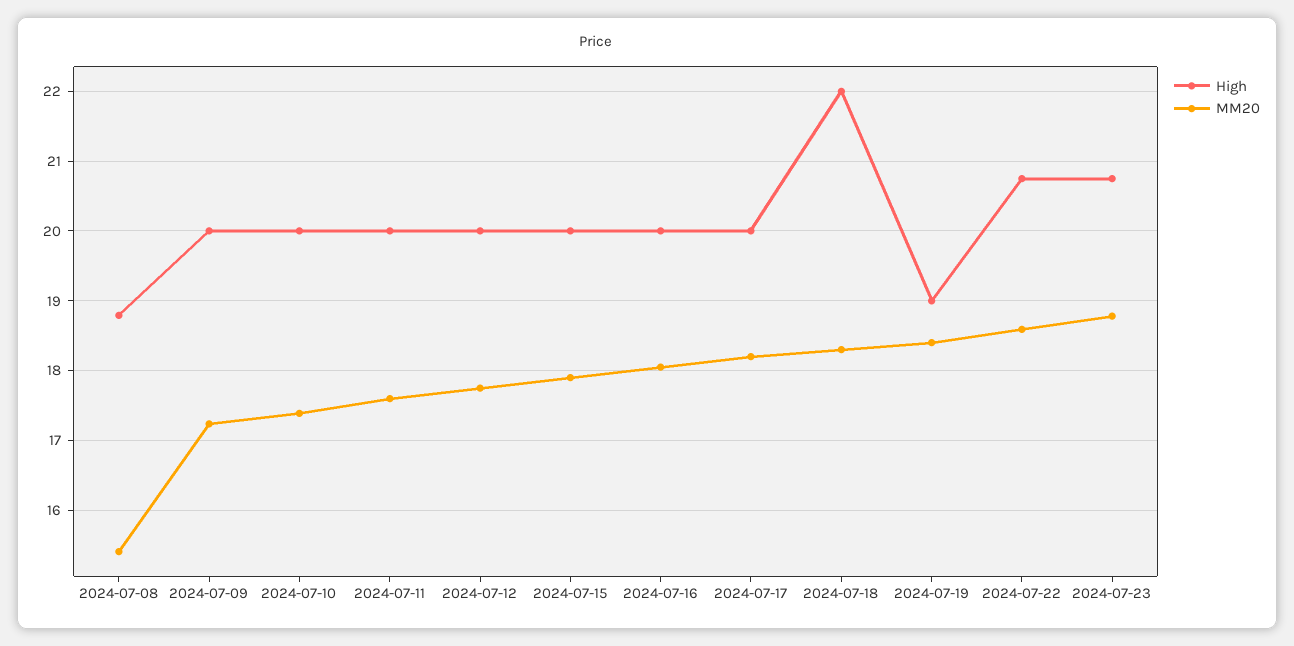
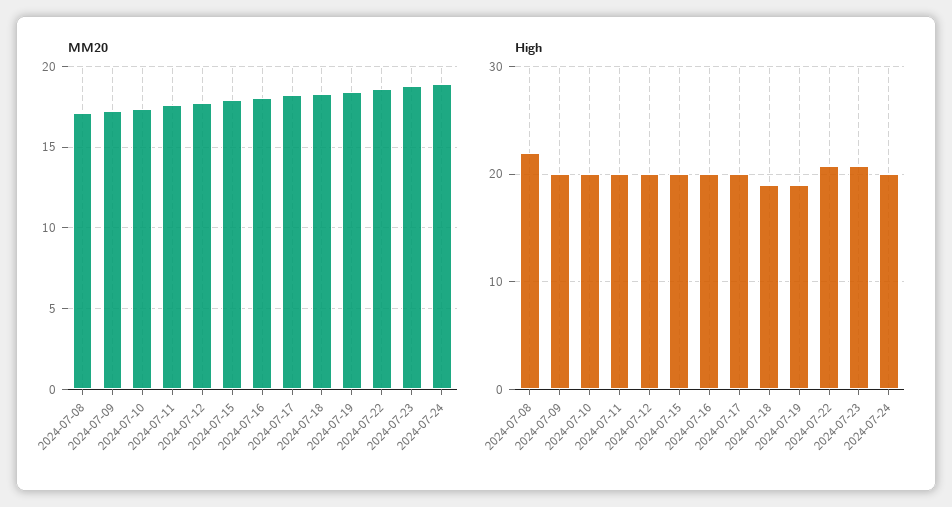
High, 2024-07-08: 18.8 -> 22
MM20, 2024-07-08: 15.4 -> 17
High, 2024-07-18: 22 -> 19
MM20, 2024-07-24: none -> 19
High, 2024-07-24: none -> 20

